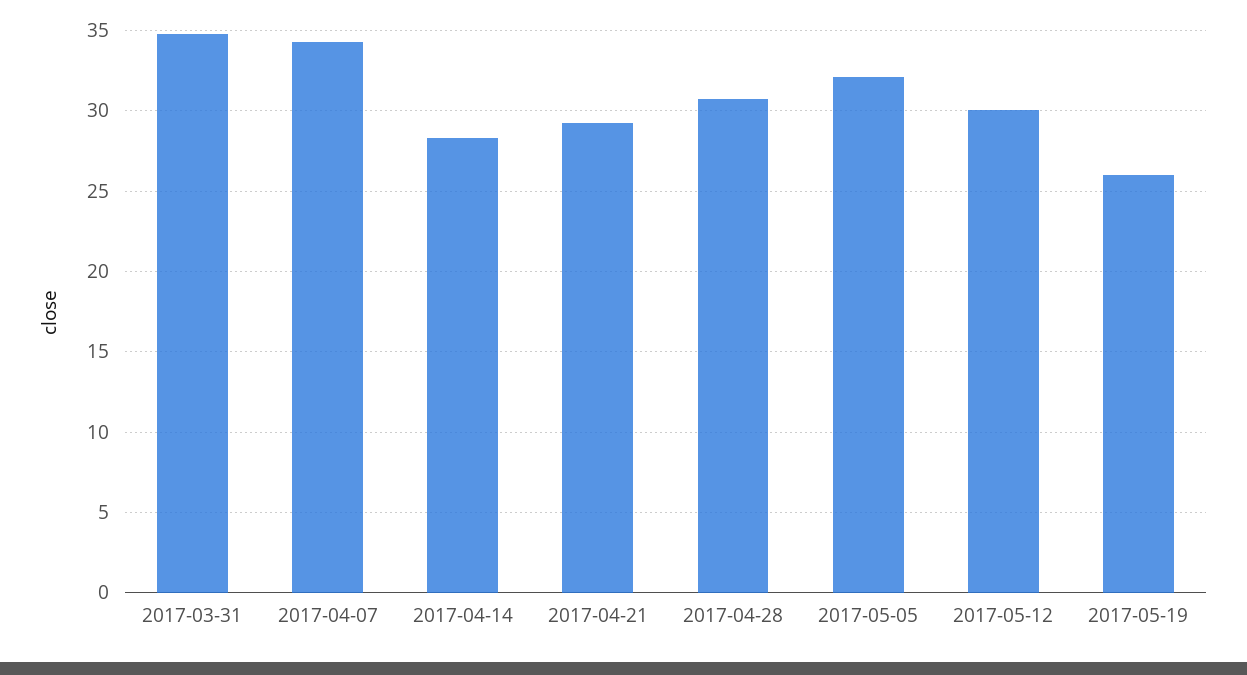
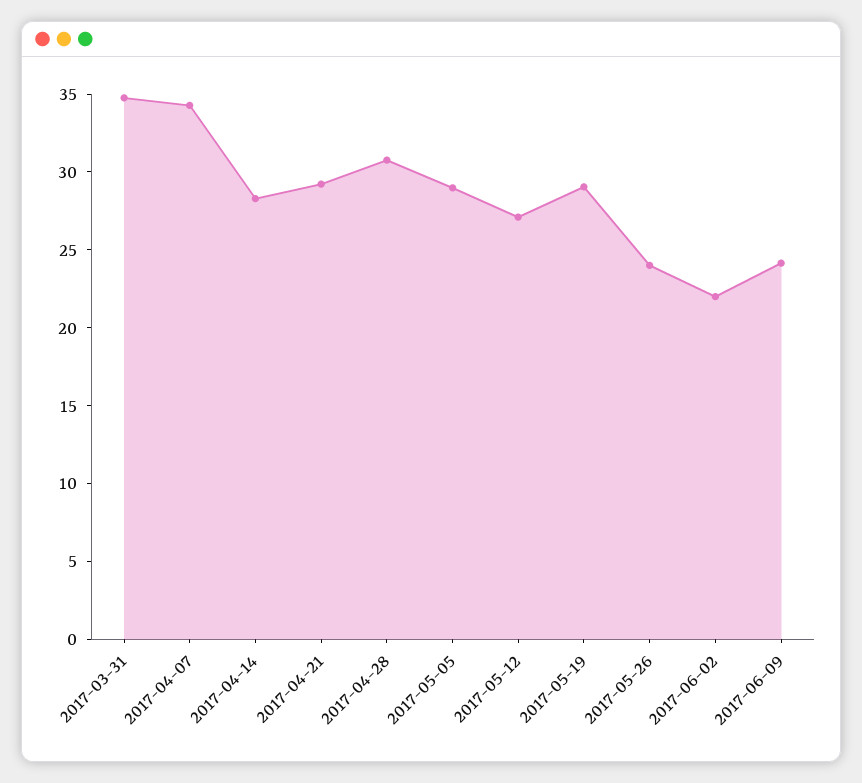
2017-05-05: 32 -> 29
2017-05-12: 30 -> 27
2017-05-19: 26 -> 29
2017-05-26: none -> 24
2017-06-02: none -> 22
2017-06-09: none -> 24

